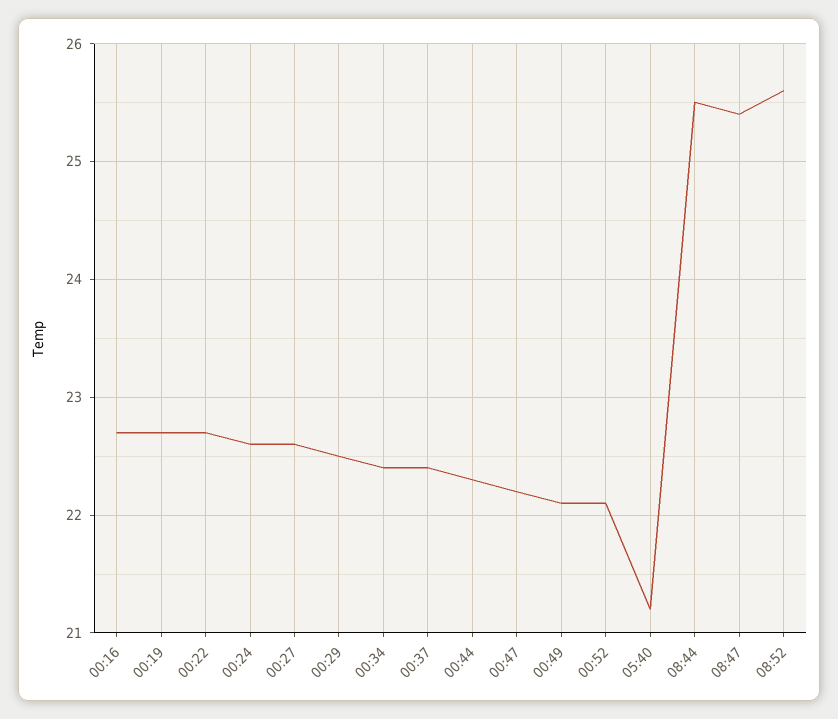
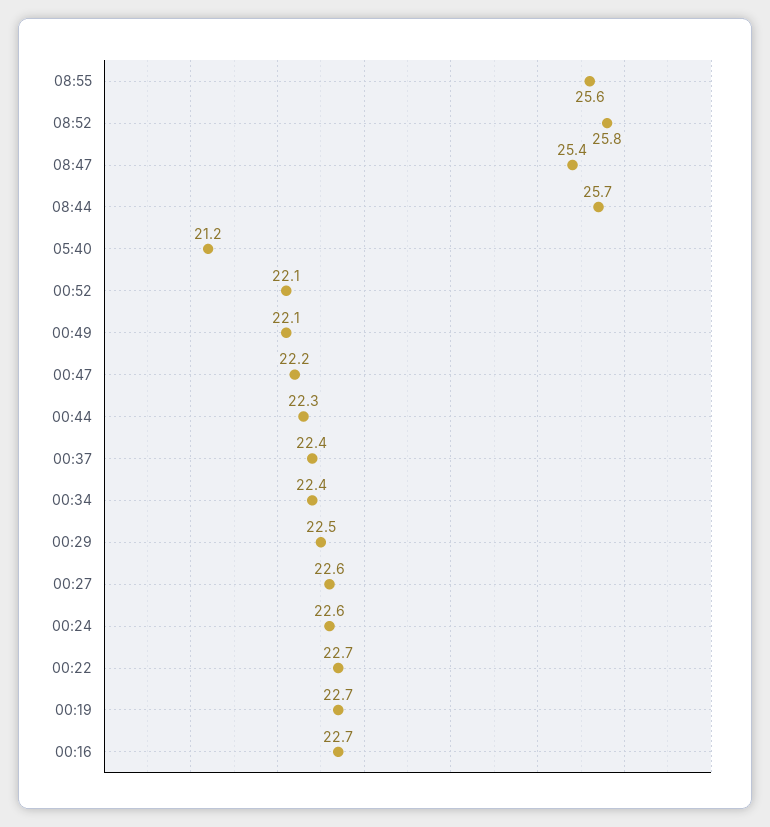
08:44: 25.5 -> 25.7
08:52: 25.6 -> 25.8
08:55: none -> 25.6

